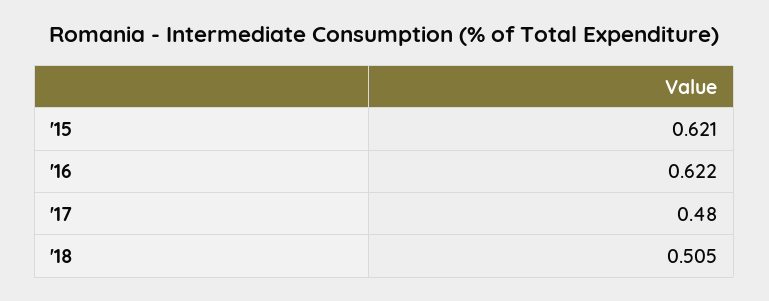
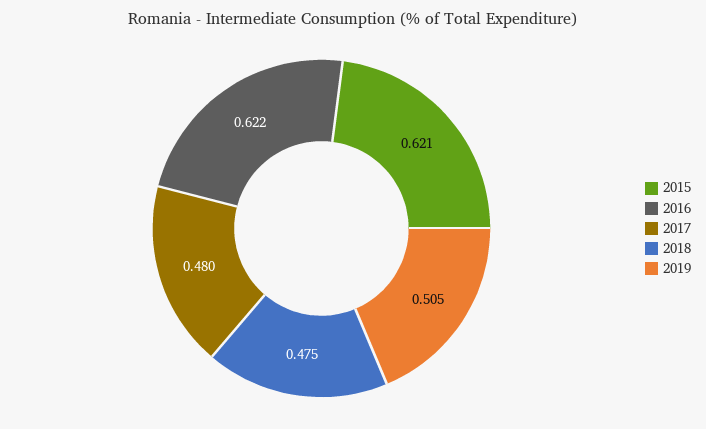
'18: 0.505 -> 0.475
2019: none -> 0.505

